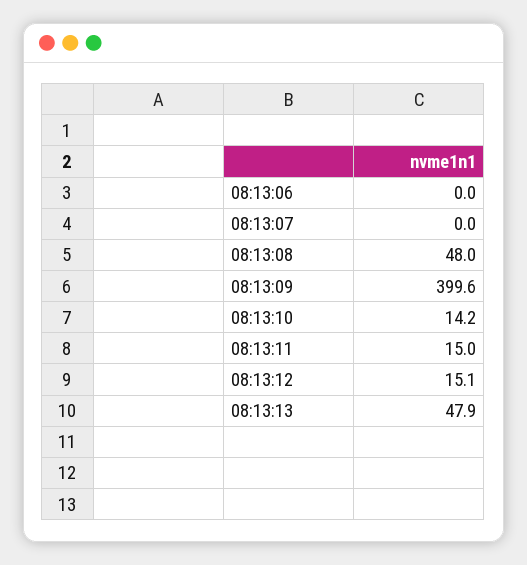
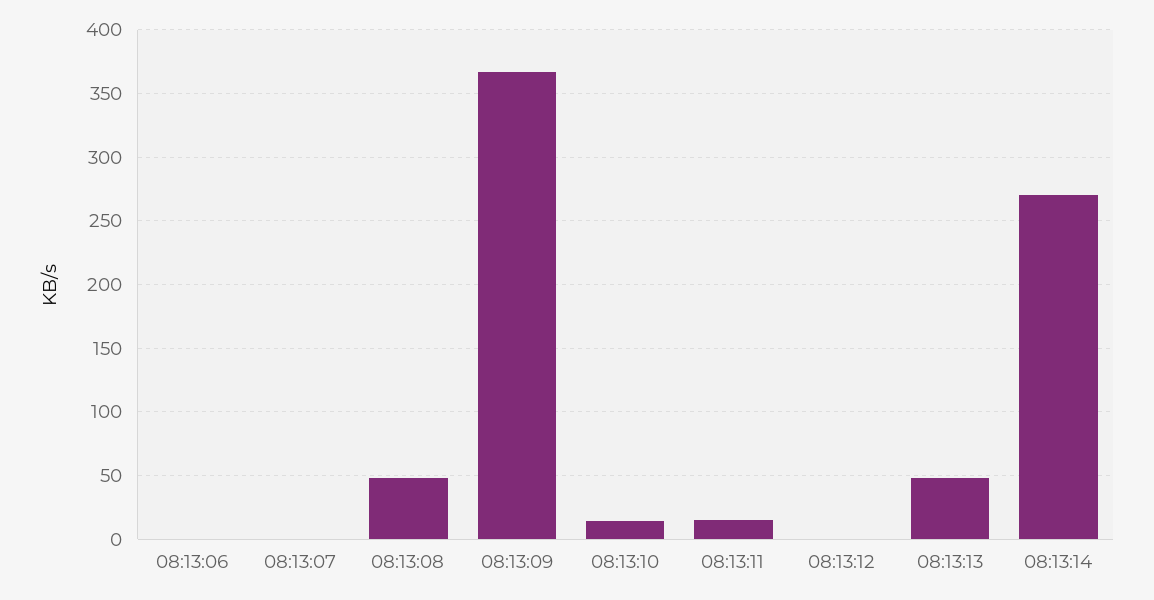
08:13:09: 399.6 -> 365
08:13:12: 15.1 -> 0
08:13:14: none -> 270

